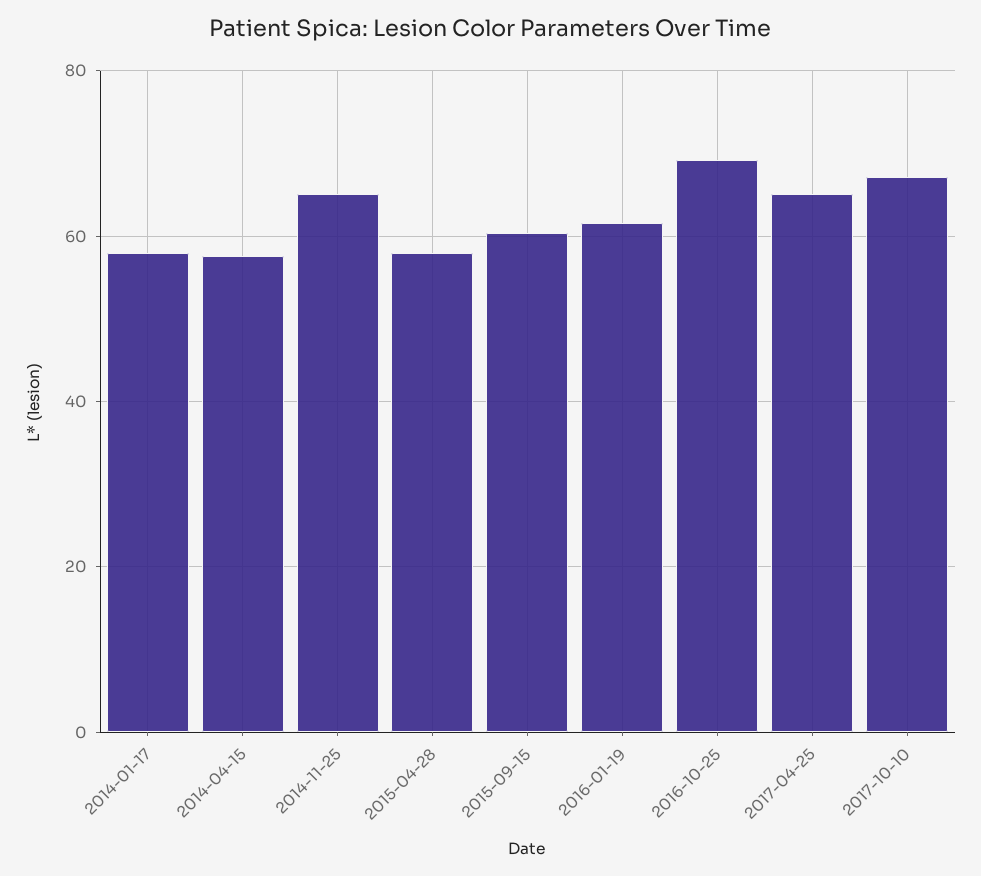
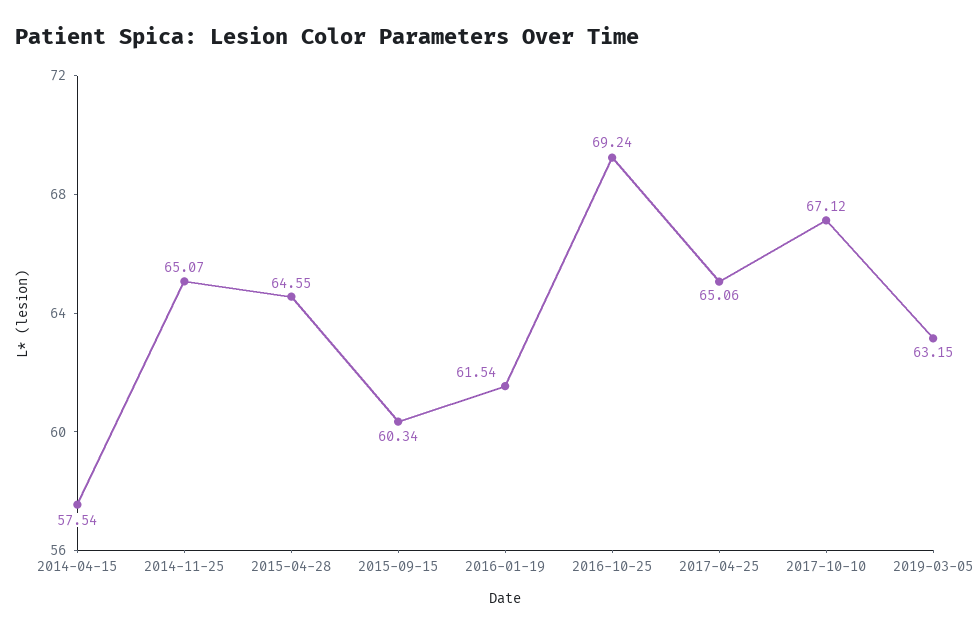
2014-01-17: 58 -> none
2015-04-28: 58 -> 64.55
2019-03-05: none -> 63.15

